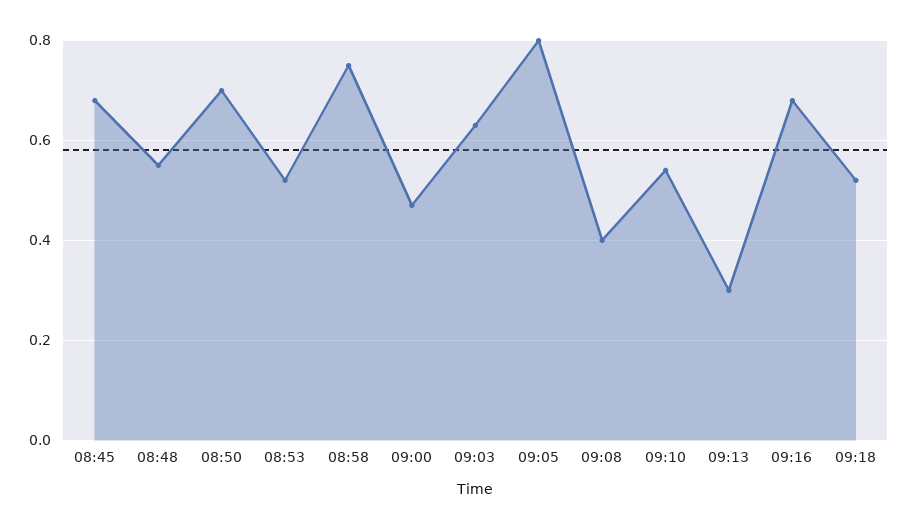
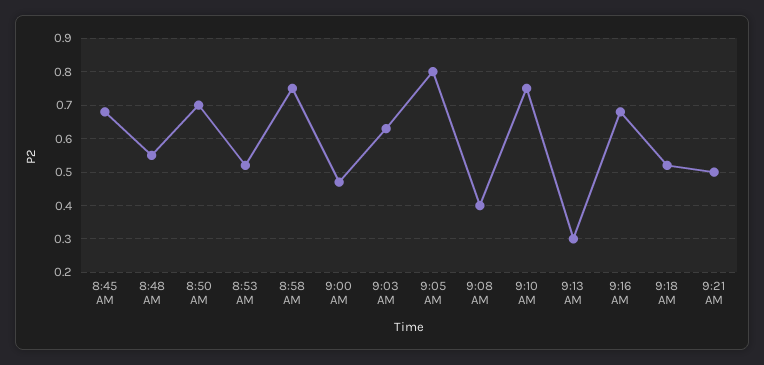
09:10: 0.55 -> 0.75
9:21 AM: none -> 0.5

